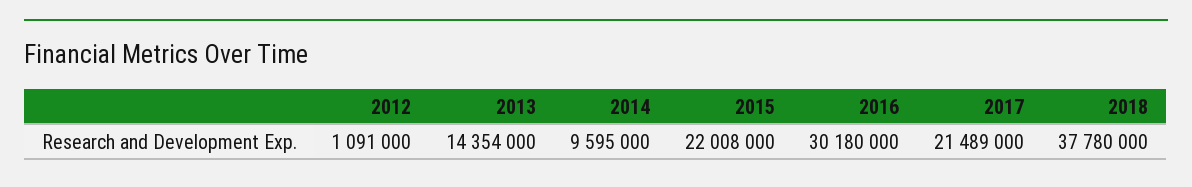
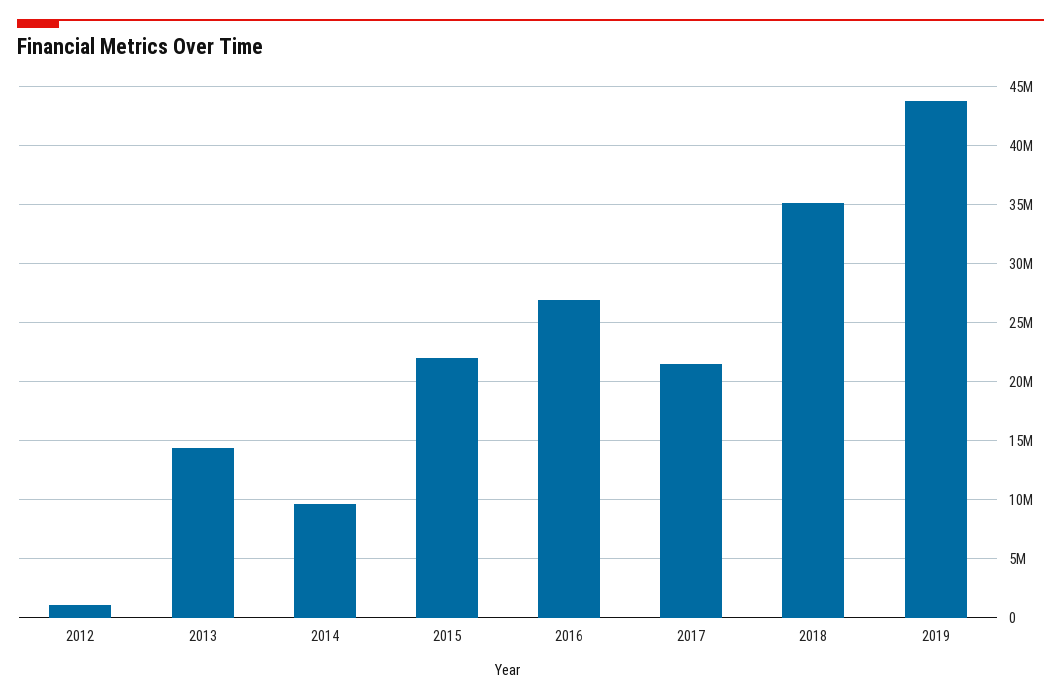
2016: 30180000 -> 27000000
2018: 37780000 -> 35000000
2019: none -> 44000000

